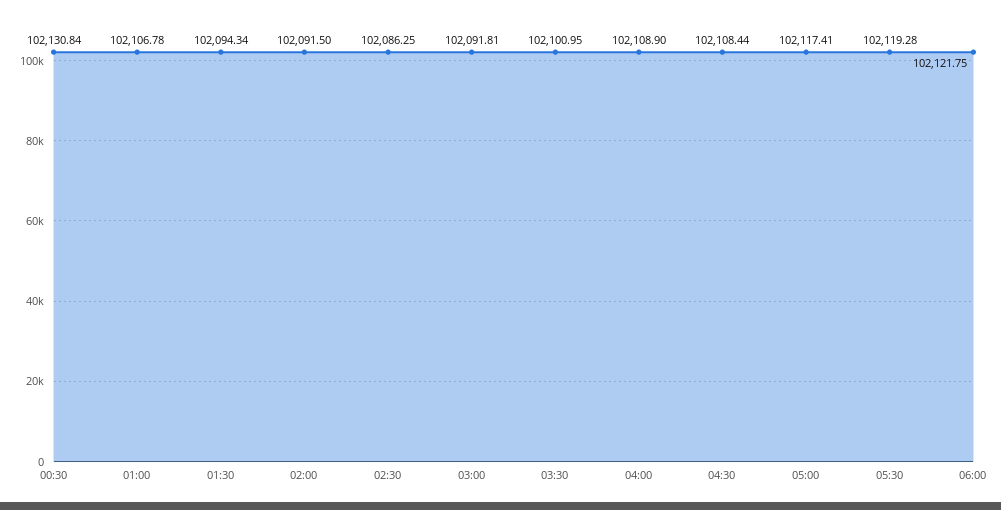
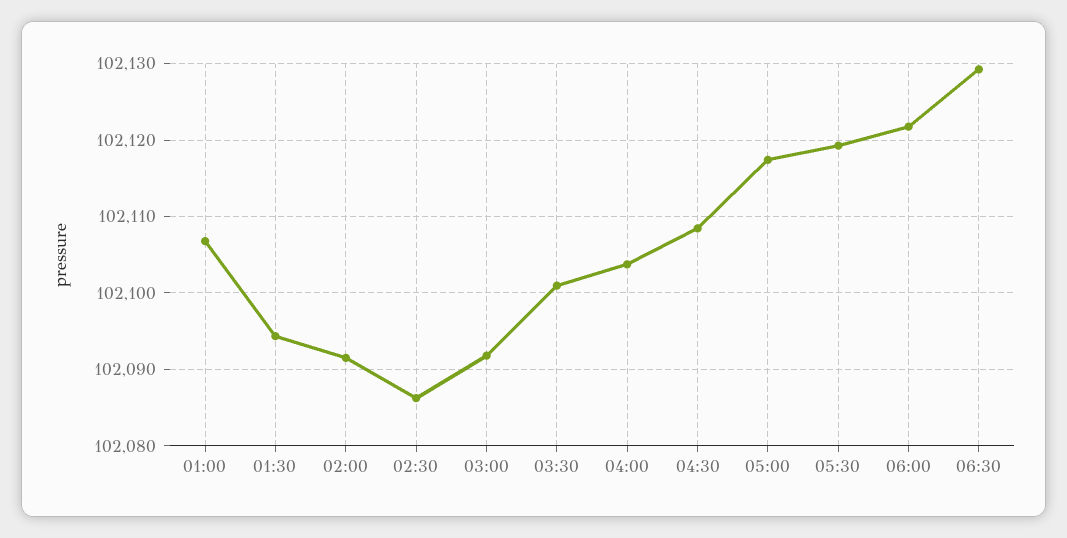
00:30: 102130.84 -> none
04:00: 102108.9 -> 102104
06:30: none -> 102129

